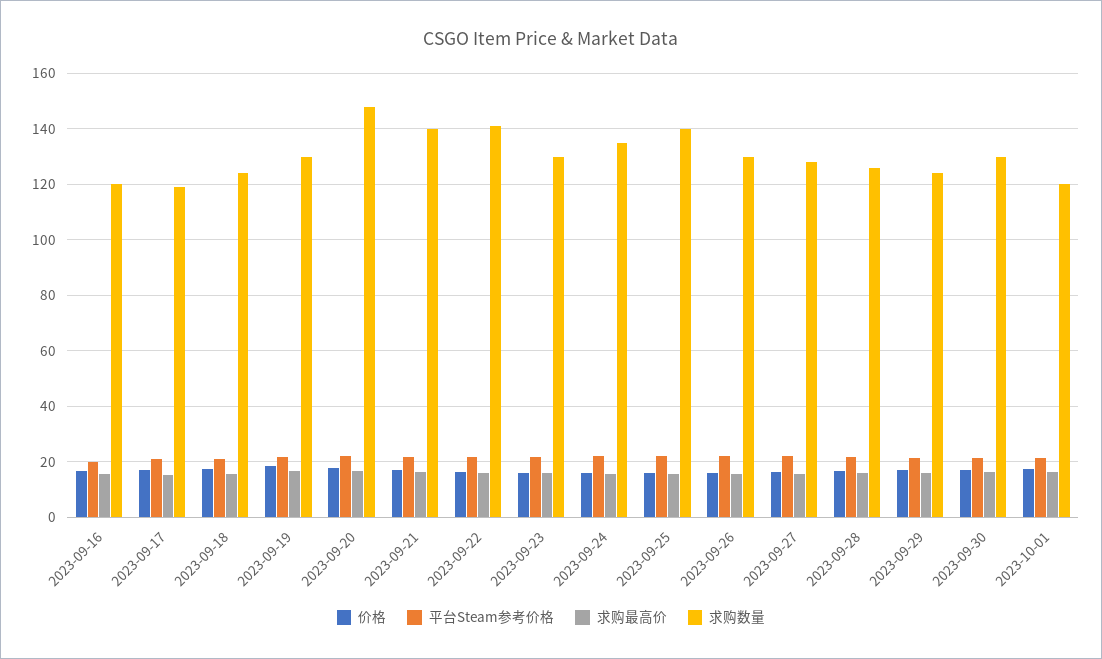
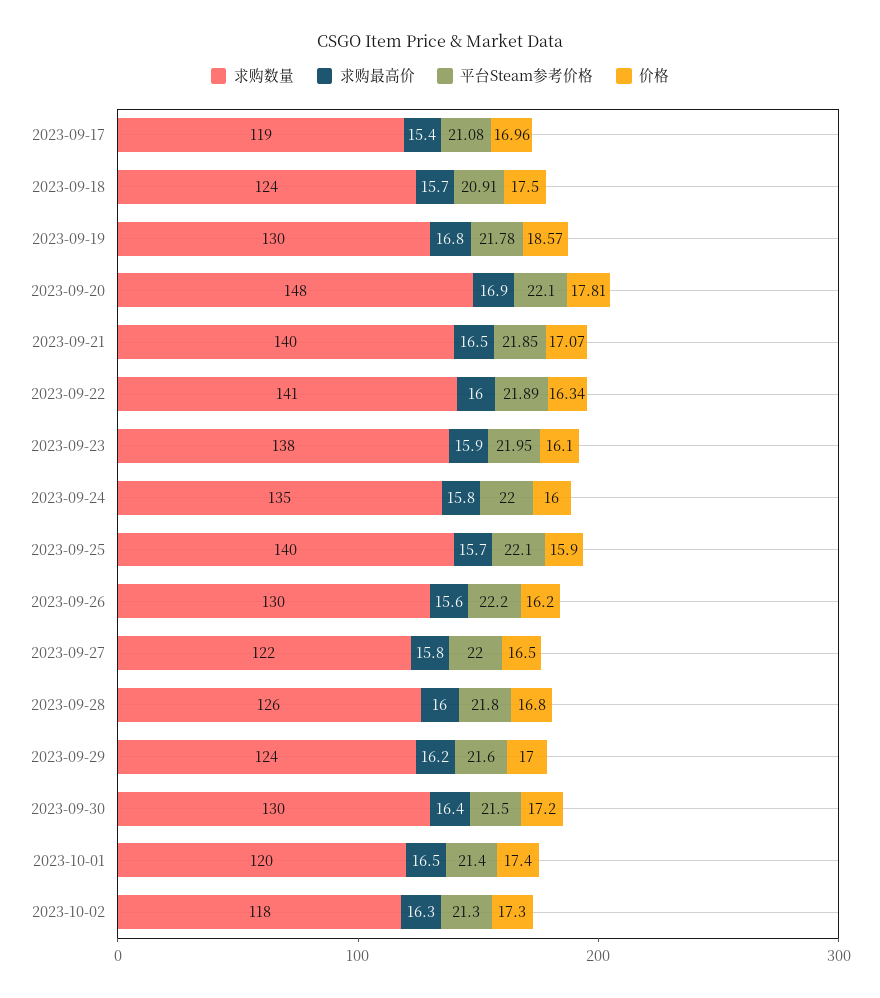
价格, 2023-09-16: 17.5 -> none
平台Steam参考价格, 2023-09-16: 20 -> none
求购最高价, 2023-09-16: 15 -> none
求购数量, 2023-09-16: 120 -> none
求购数量, 2023-09-23: 130 -> 138
求购数量, 2023-09-27: 127.5 -> 122
求购数量, 2023-10-02: none -> 118
求购最高价, 2023-10-02: none -> 16.3
平台Steam参考价格, 2023-10-02: none -> 21.3
价格, 2023-10-02: none -> 17.3

